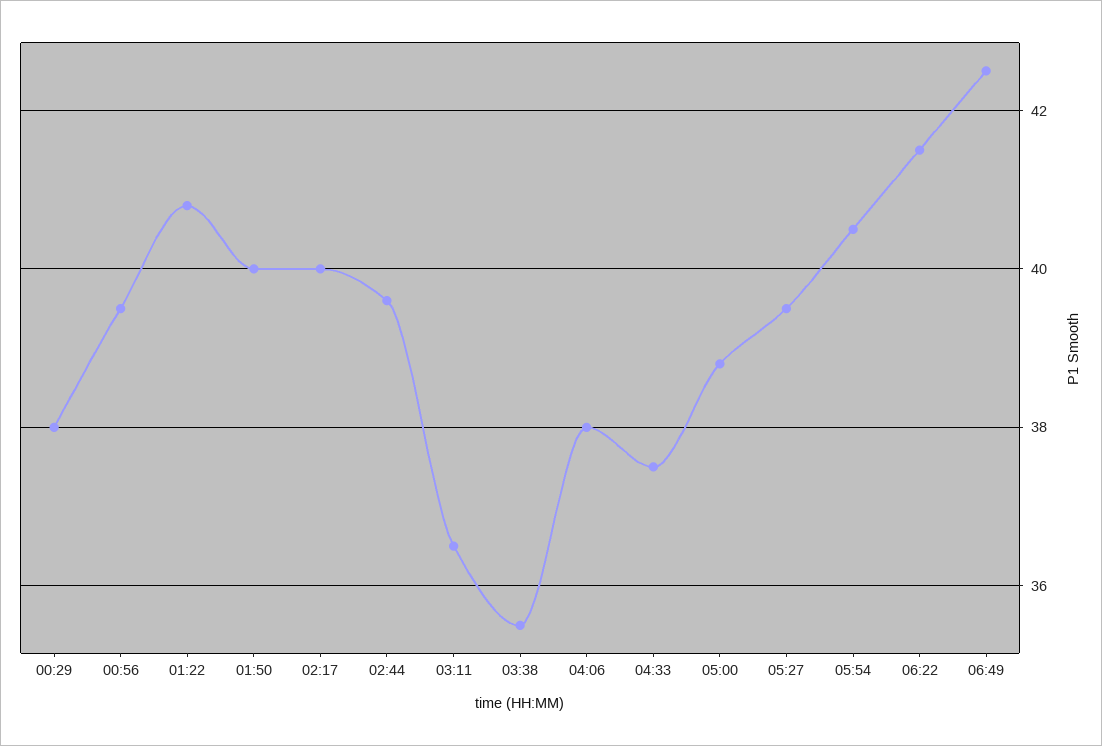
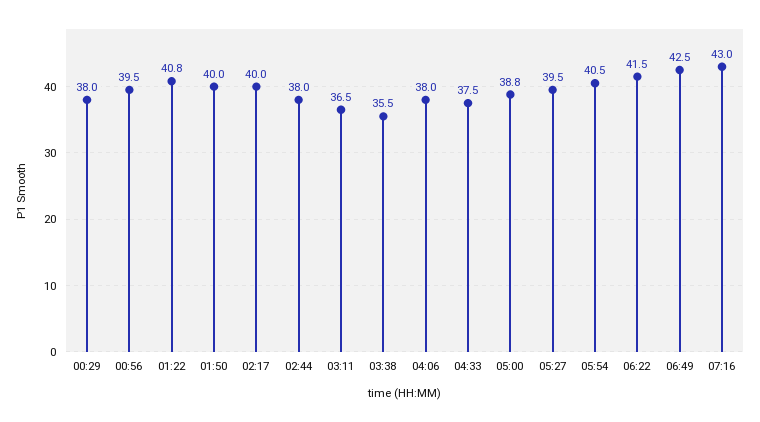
02:44: 39.5 -> 38
07:16: none -> 43

